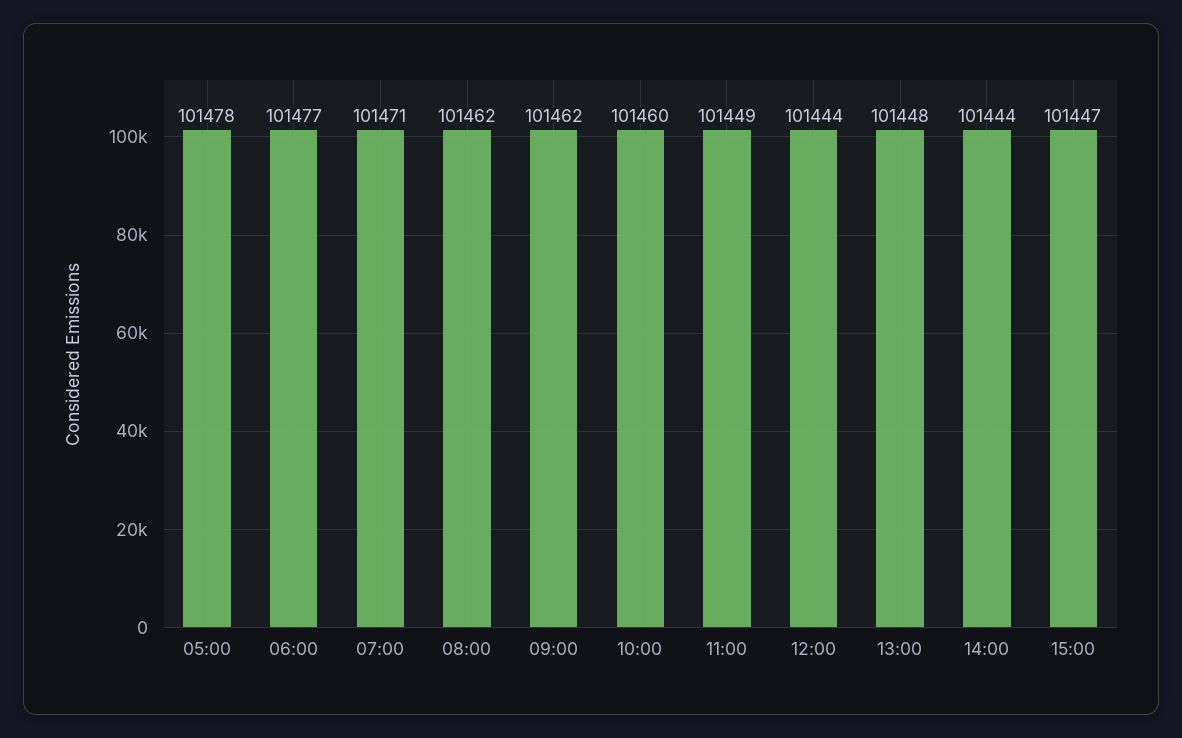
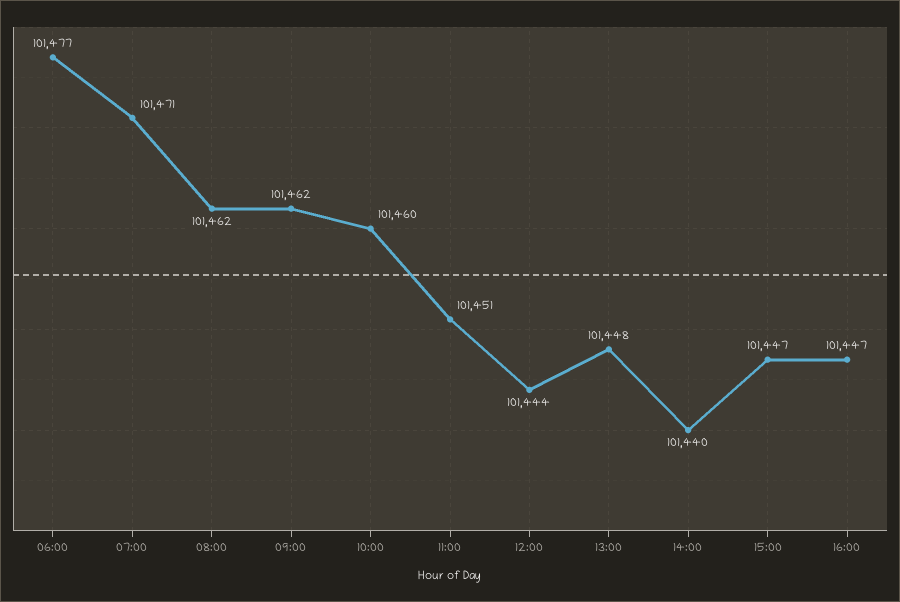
05:00: 101478 -> none
11:00: 101449 -> 101451
14:00: 101444 -> 101440
16:00: none -> 101447

